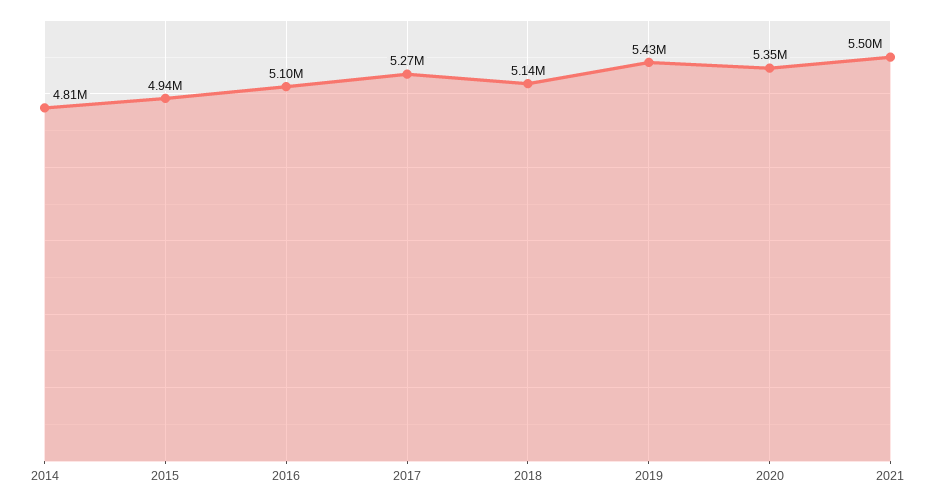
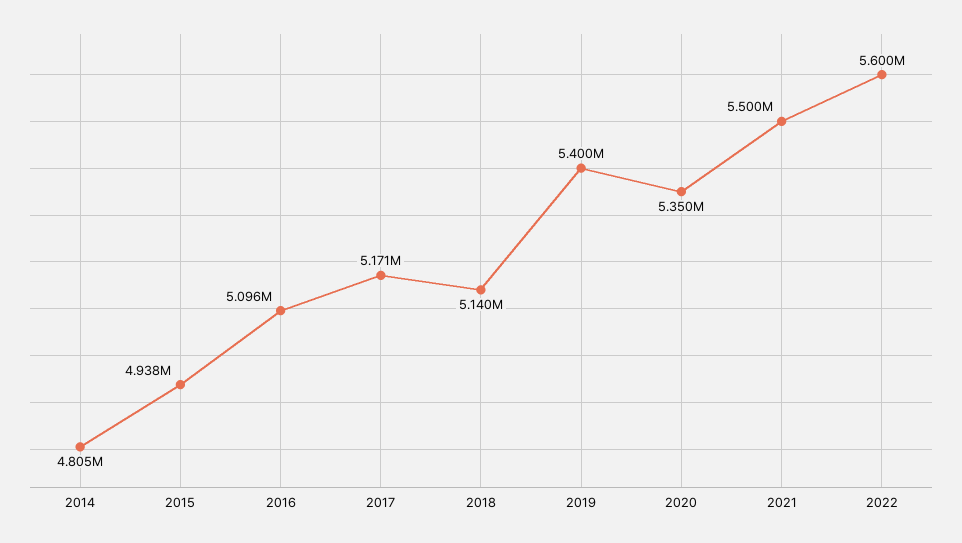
2017: 5270000 -> 5171000
2019: 5430000 -> 5400000
2022: none -> 5600000

